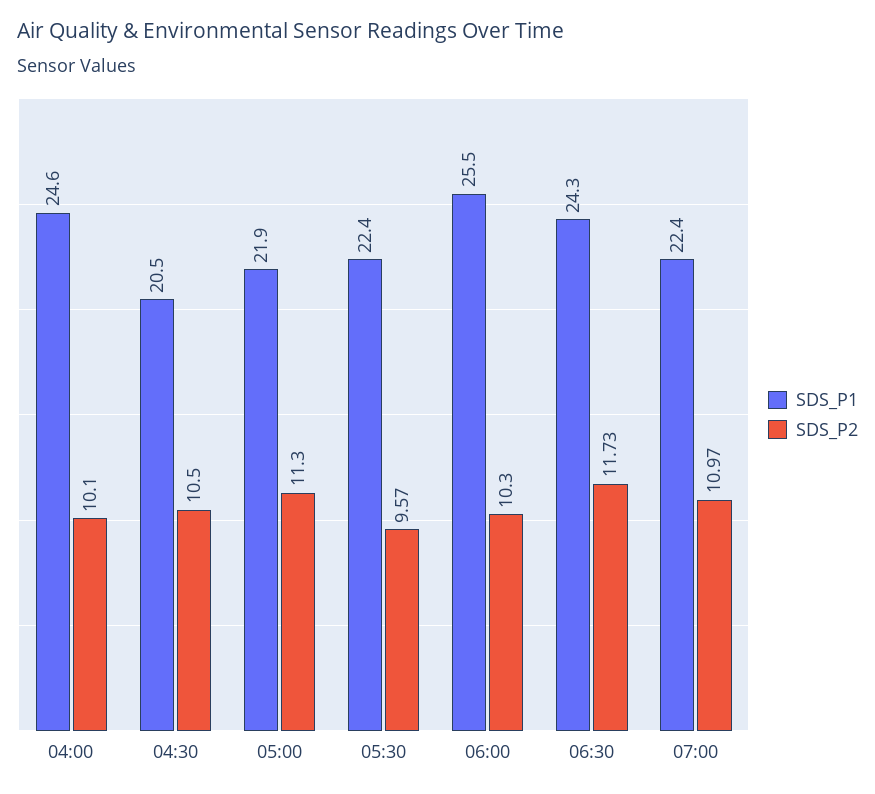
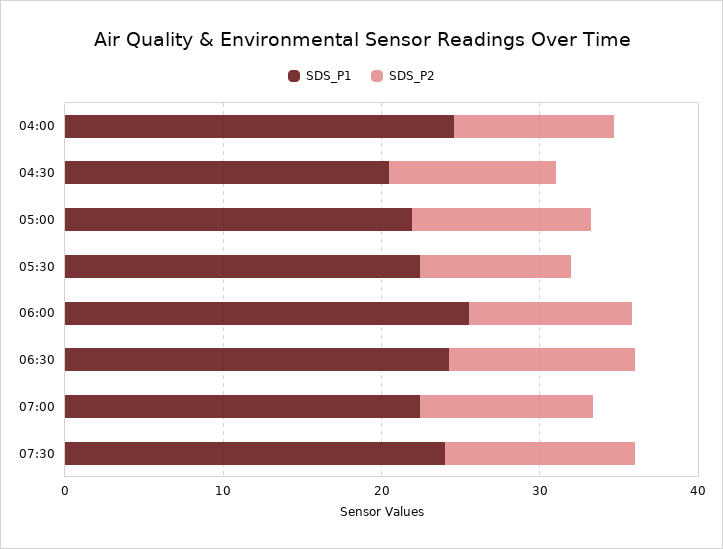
SDS_P1, 07:30: none -> 24
SDS_P2, 07:30: none -> 12

